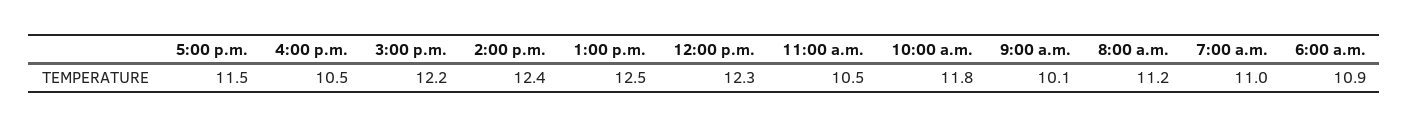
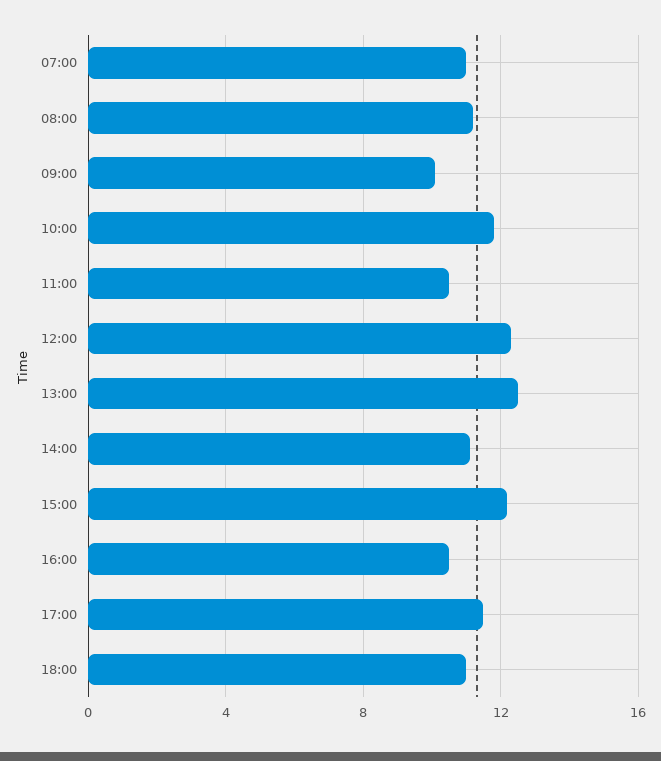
2:00 p.m.: 12.4 -> 11
6:00 a.m.: 10.9 -> none
18:00: none -> 11

